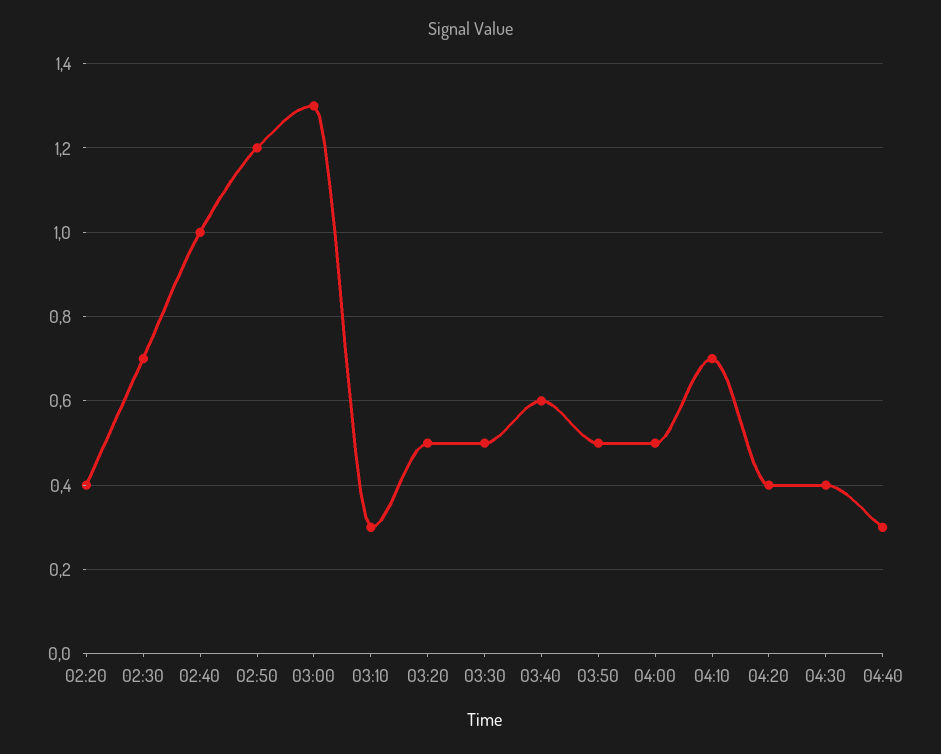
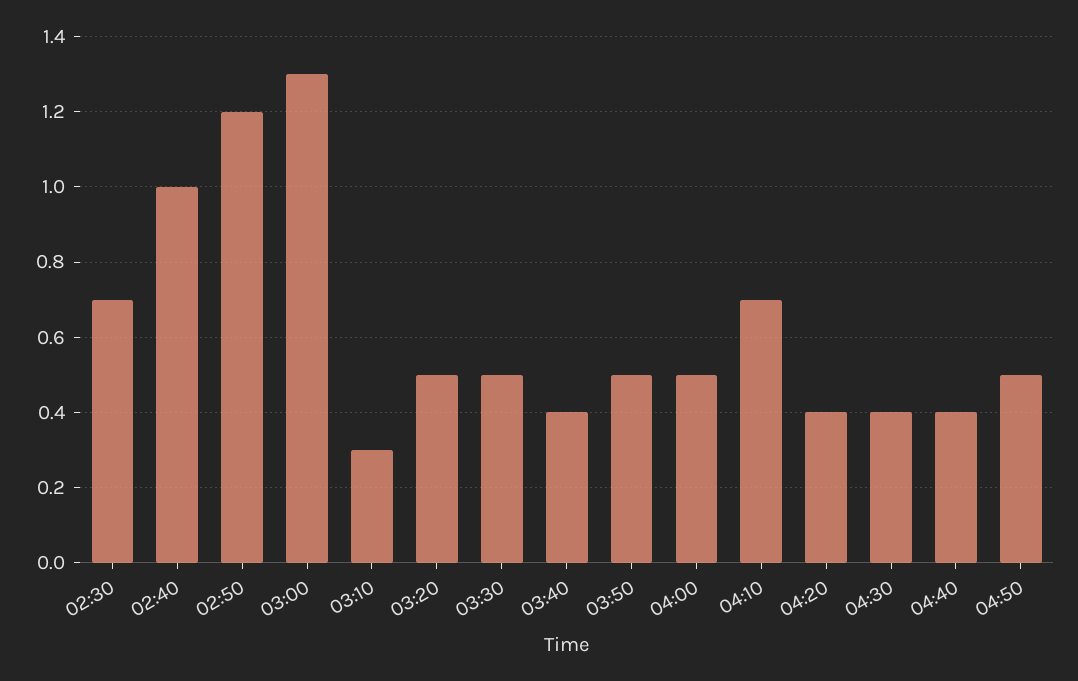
02:20: 0.4 -> none
03:40: 0.6 -> 0.4
04:40: 0.3 -> 0.4
04:50: none -> 0.5

